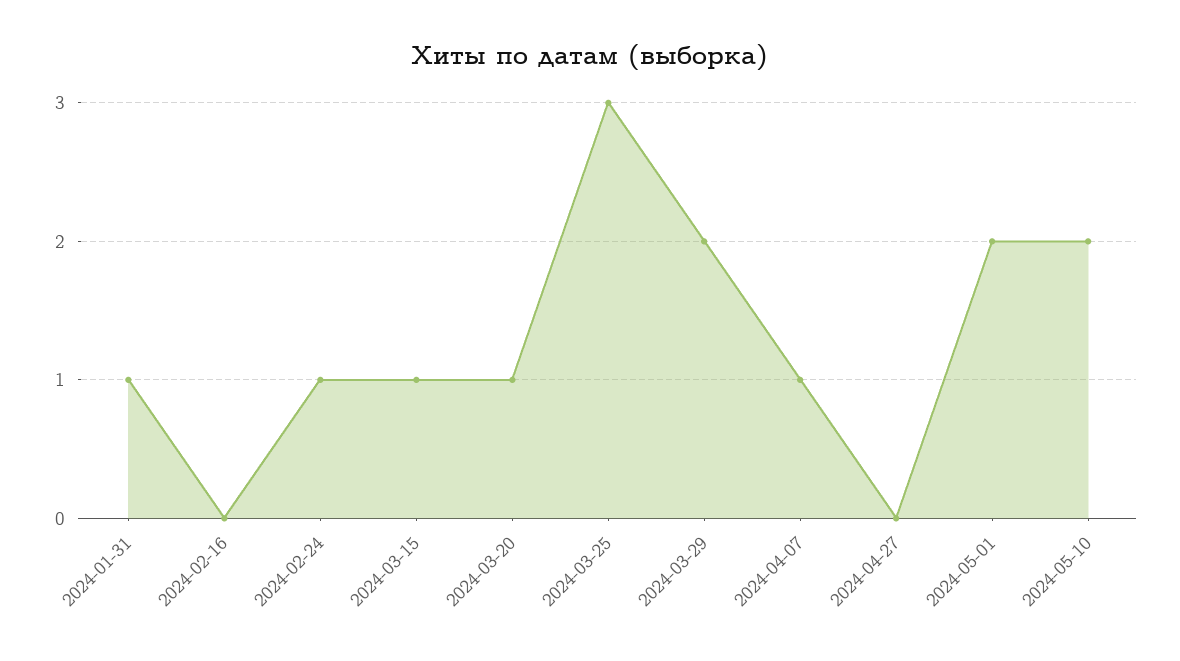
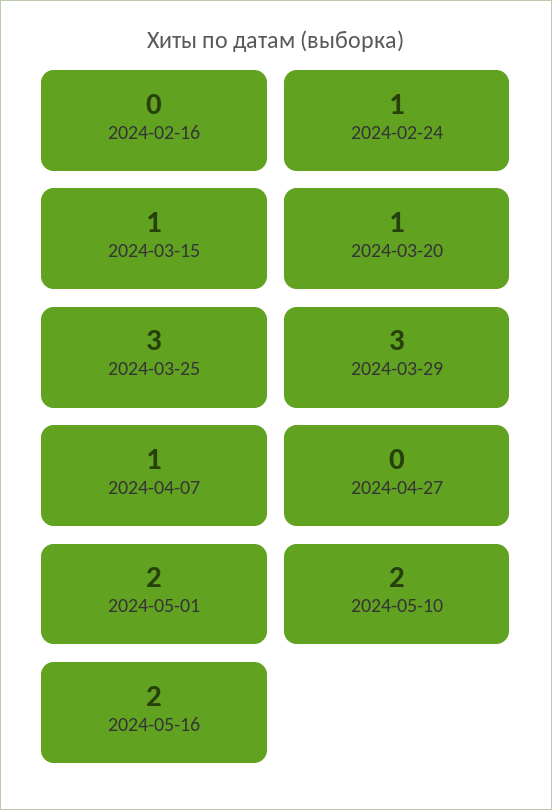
2024-01-31: 1 -> none
2024-03-29: 2 -> 3
2024-05-16: none -> 2

